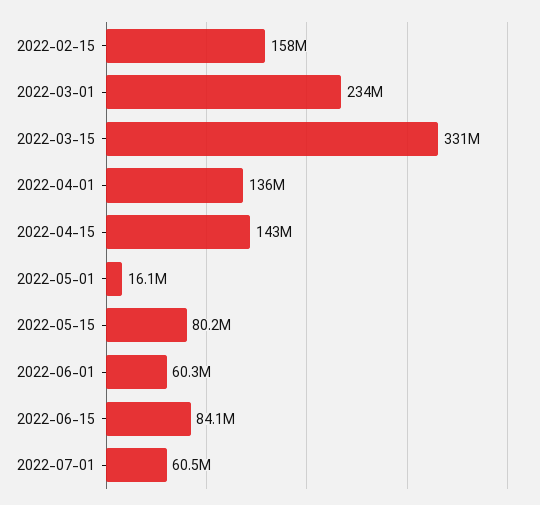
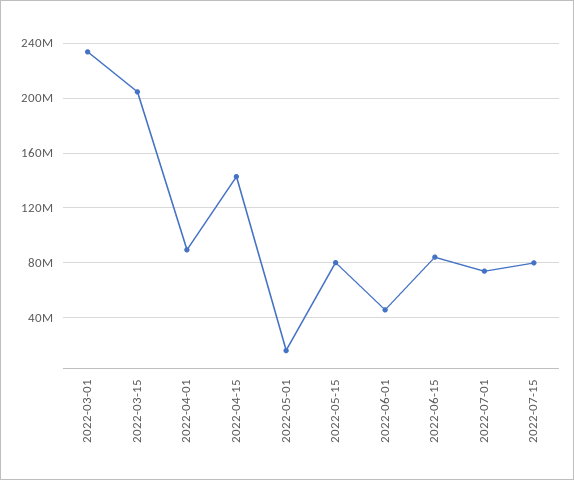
2022-02-15: 158000000 -> none
2022-03-15: 331000000 -> 205000000
2022-04-01: 136000000 -> 90000000
2022-06-01: 60300000 -> 45000000
2022-07-01: 60500000 -> 75000000
2022-07-15: none -> 80000000

